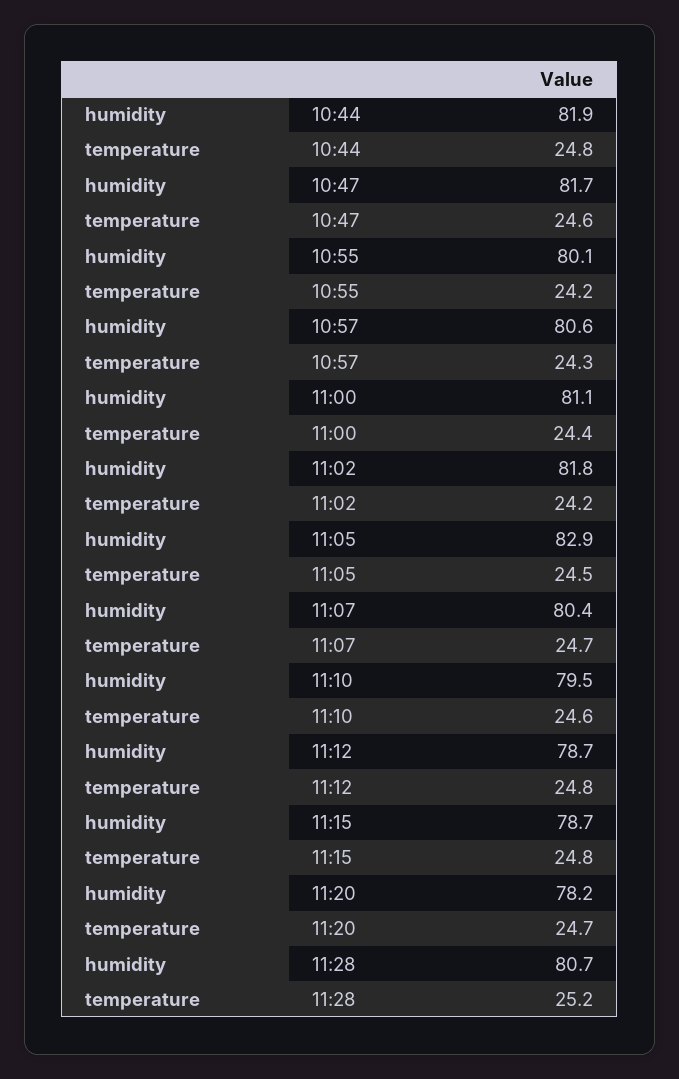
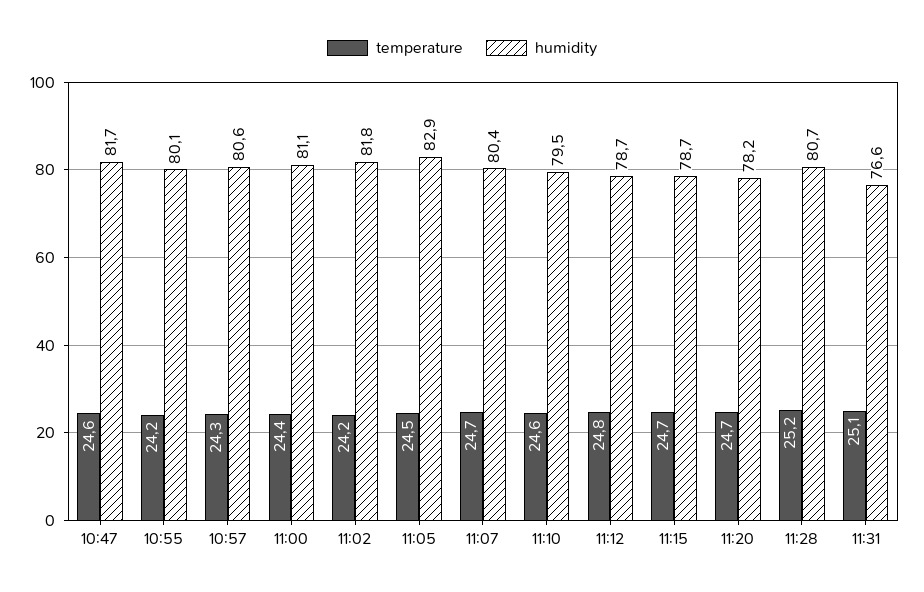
humidity, 10:44: 81.9 -> none
temperature, 10:44: 24.8 -> none
temperature, 11:15: 24.8 -> 24.7
temperature, 11:31: none -> 25.1
humidity, 11:31: none -> 76.6

